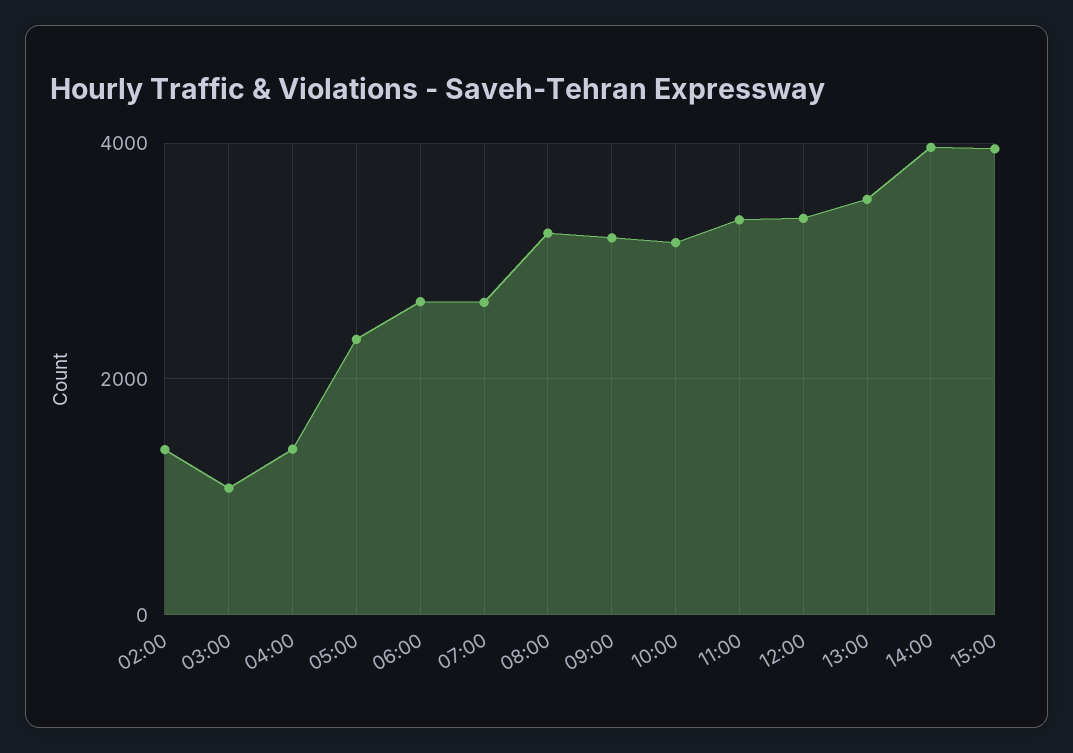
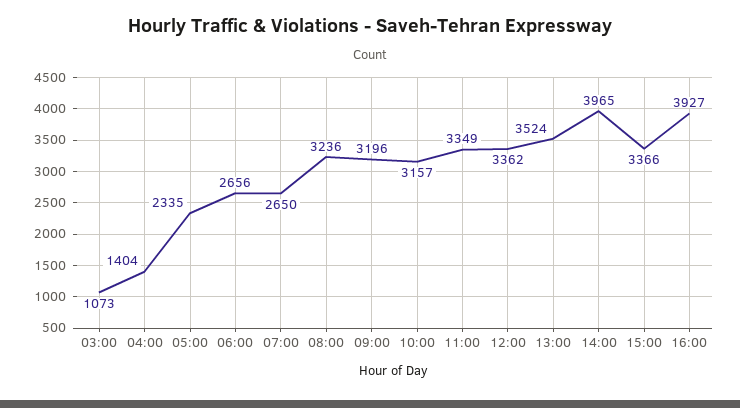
02:00: 1400 -> none
15:00: 4000 -> 3366
16:00: none -> 3927

